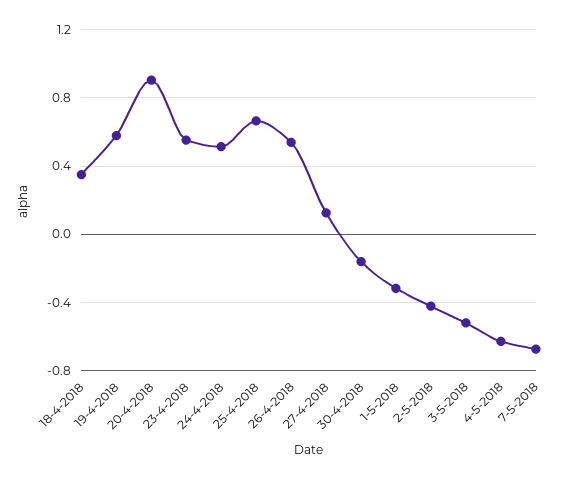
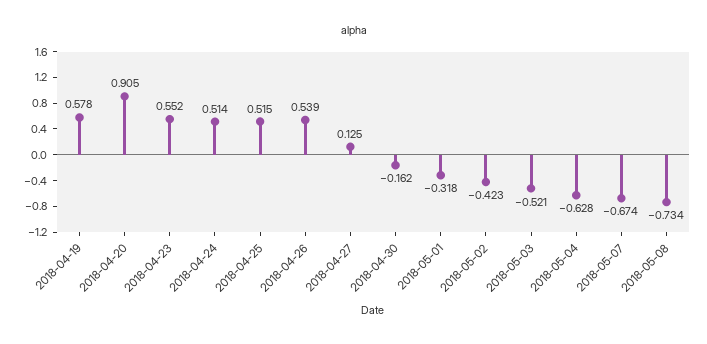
18-4-2018: 0.35 -> none
25-4-2018: 0.65 -> 0.515
2018-05-08: none -> -0.734

